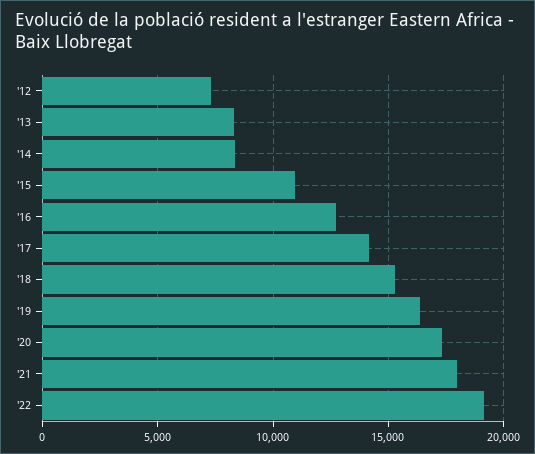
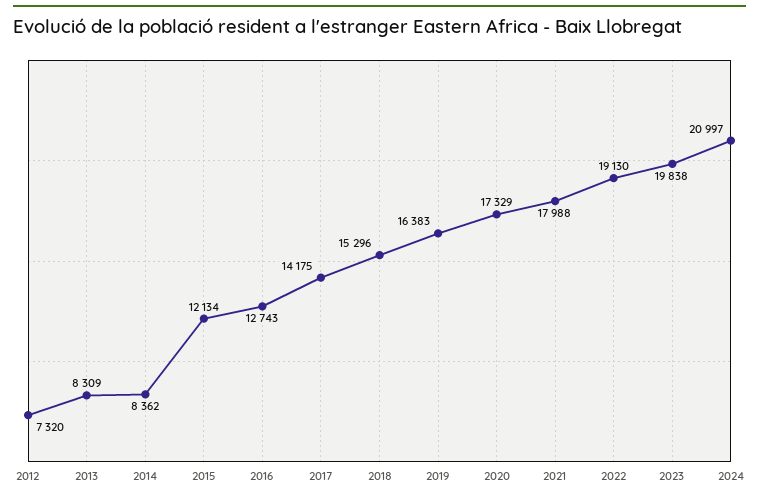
'15: 11000 -> 12134
2023: none -> 19838
2024: none -> 20997

